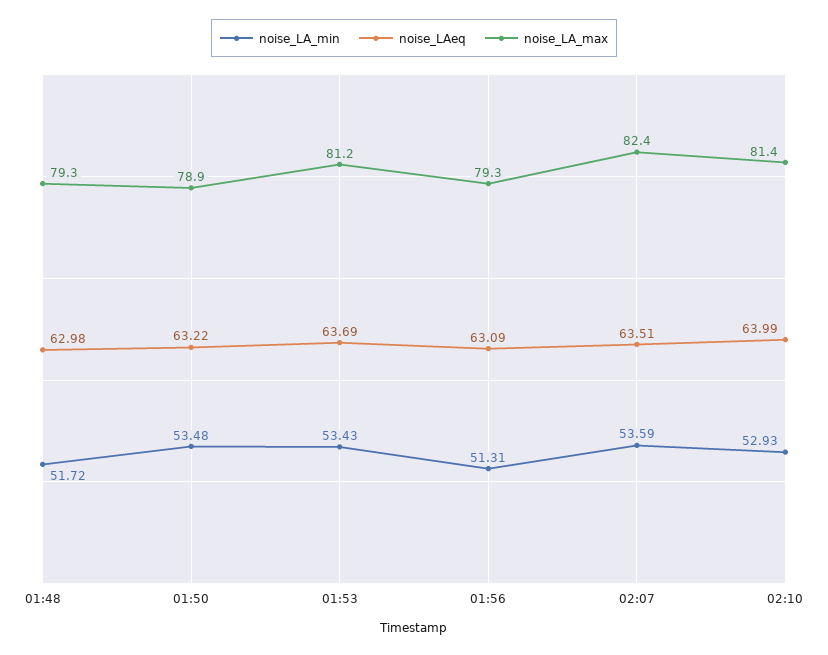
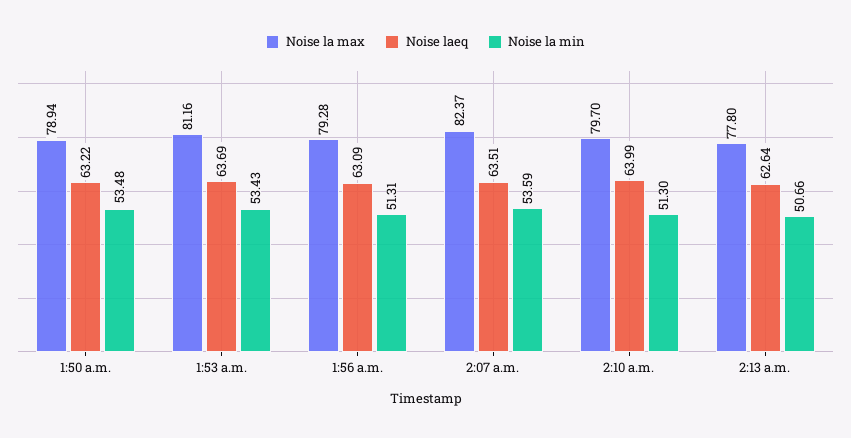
noise_LA_min, 01:48: 51.72 -> none
noise_LAeq, 01:48: 62.98 -> none
noise_LA_max, 01:48: 79.3 -> none
noise_LA_min, 02:10: 52.93 -> 51.3
noise_LA_max, 02:10: 81.4 -> 79.7
noise_LA_max, 2:13 a.m.: none -> 77.8
noise_LAeq, 2:13 a.m.: none -> 62.64
noise_LA_min, 2:13 a.m.: none -> 50.66

